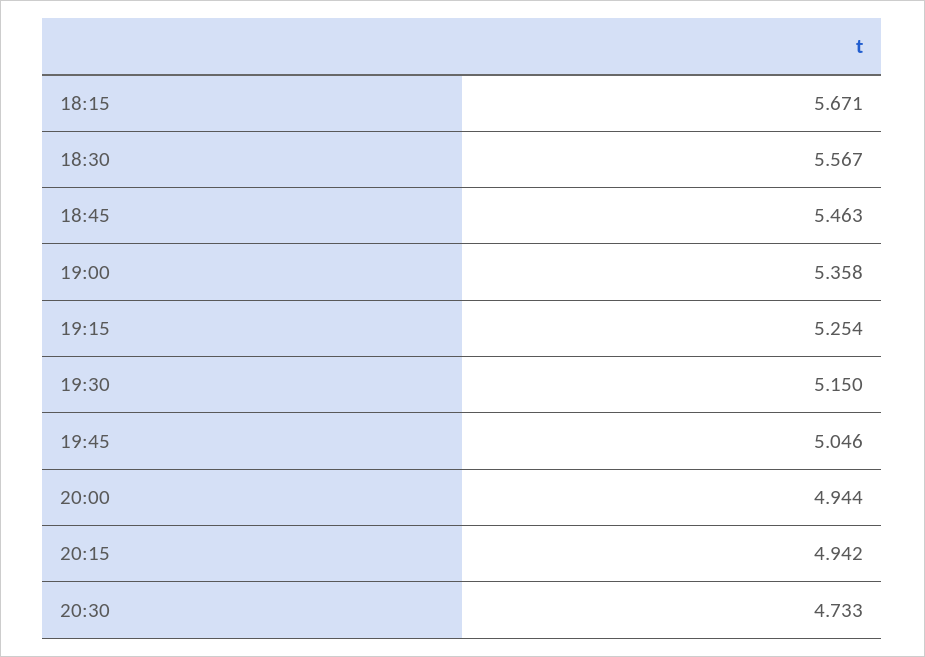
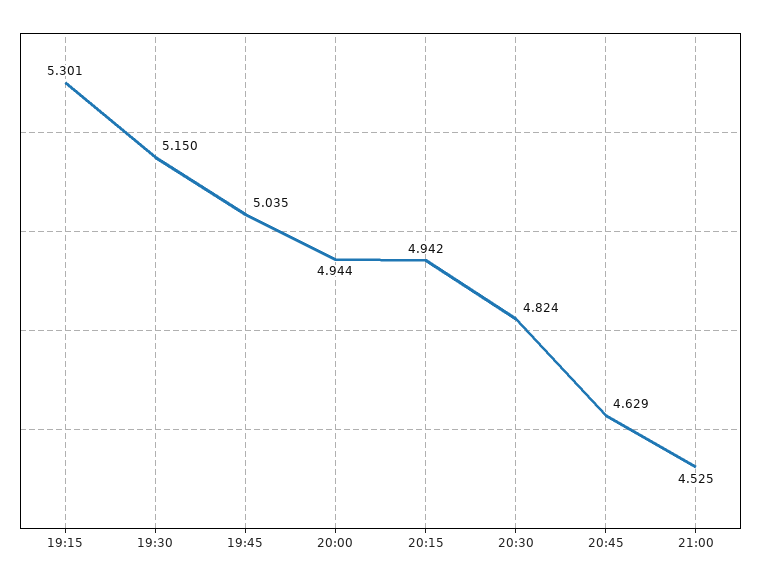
18:15: 5.671 -> none
18:30: 5.567 -> none
18:45: 5.463 -> none
19:00: 5.358 -> none
19:15: 5.254 -> 5.301
19:45: 5.046 -> 5.035
20:30: 4.733 -> 4.824
20:45: none -> 4.629
21:00: none -> 4.525

